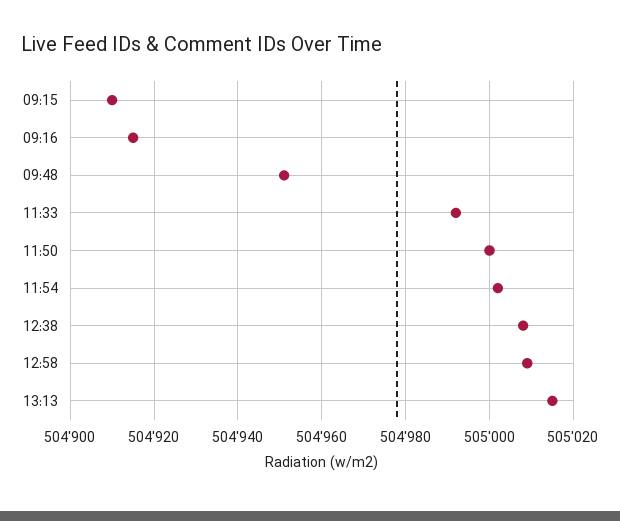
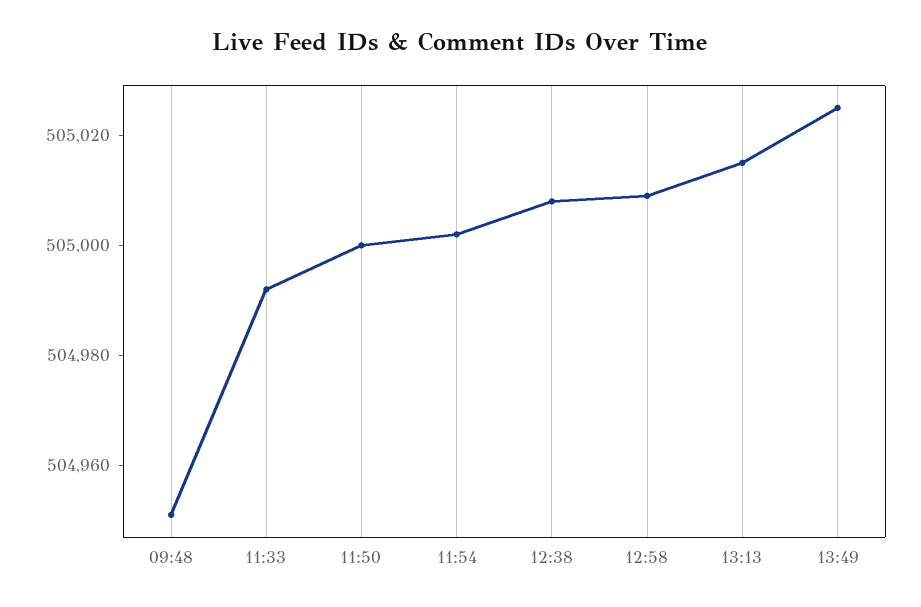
09:15: 504910 -> none
09:16: 504915 -> none
13:49: none -> 505025

